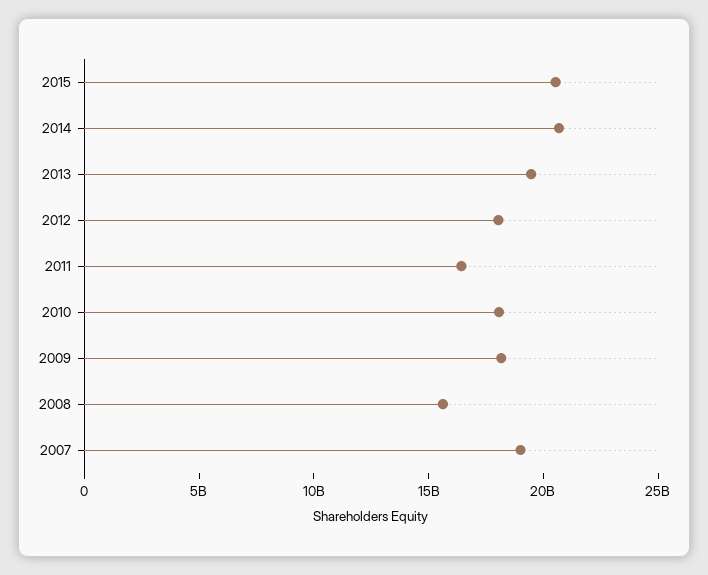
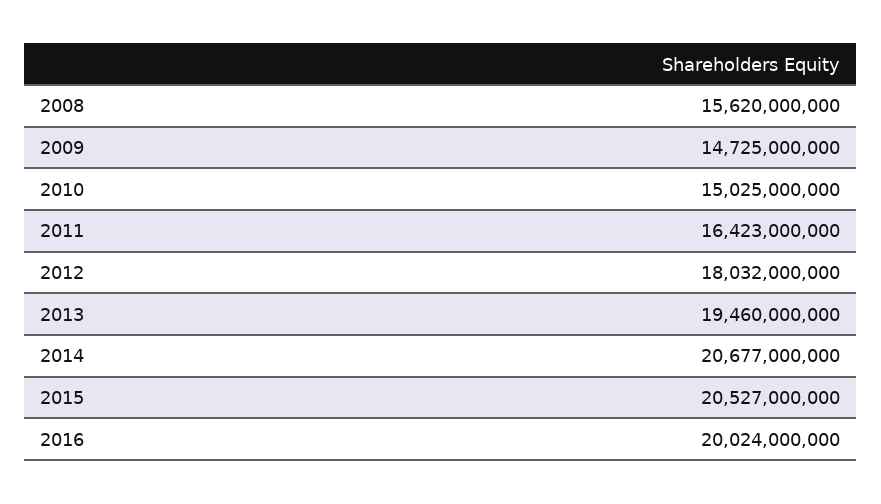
2010: 18000000000 -> 15025000000
2009: 18000000000 -> 14725000000
2007: 19000000000 -> none
2016: none -> 20024000000

